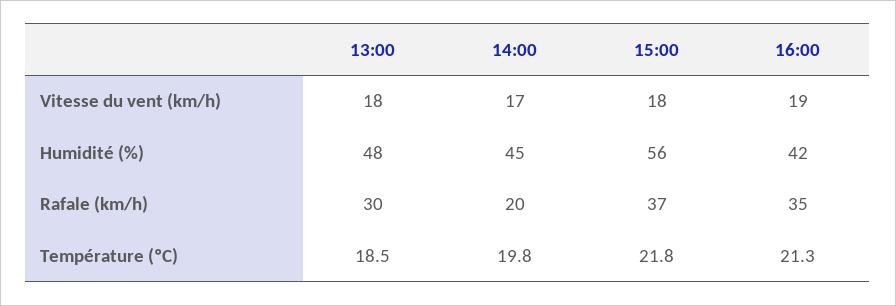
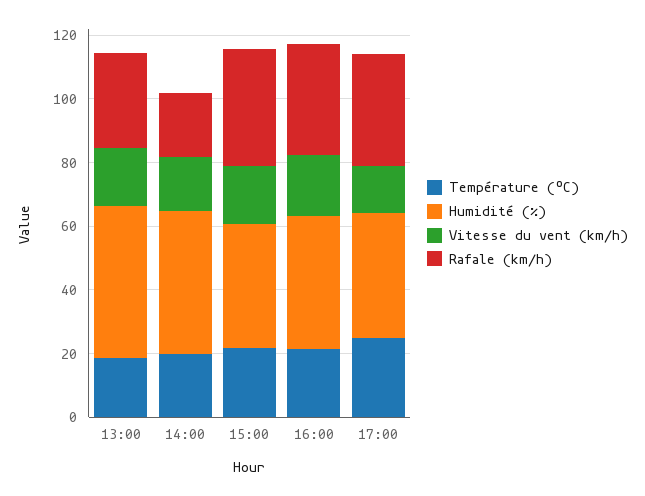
Humidité (%), 15:00: 56 -> 40
Température (ºC), 17:00: none -> 25
Humidité (%), 17:00: none -> 40
Vitesse du vent (km/h), 17:00: none -> 15
Rafale (km/h), 17:00: none -> 35

